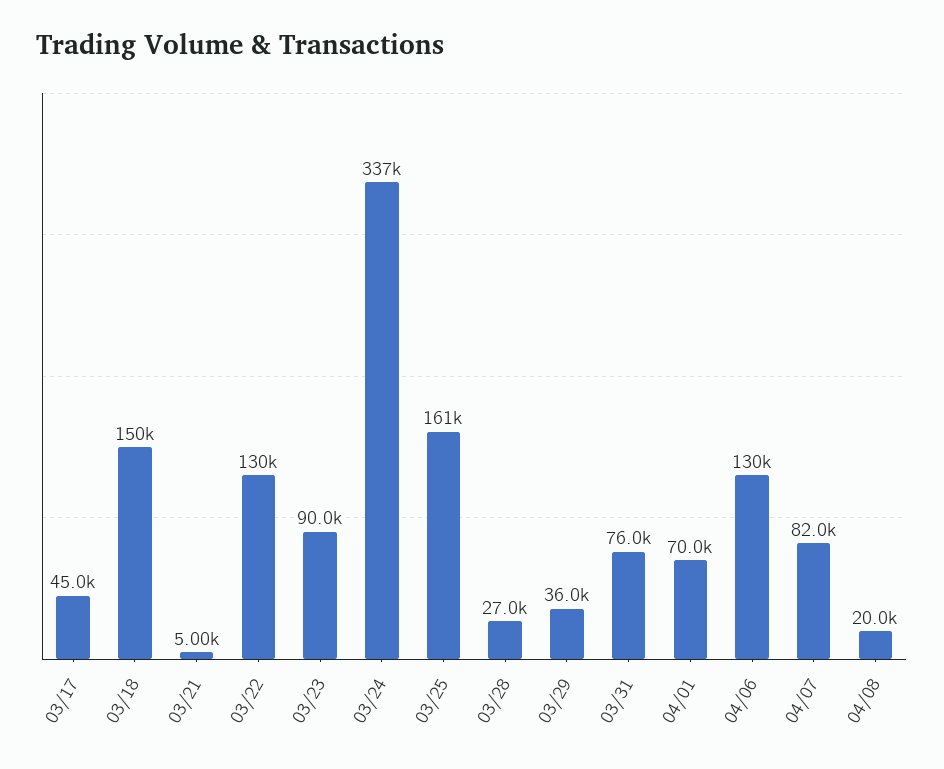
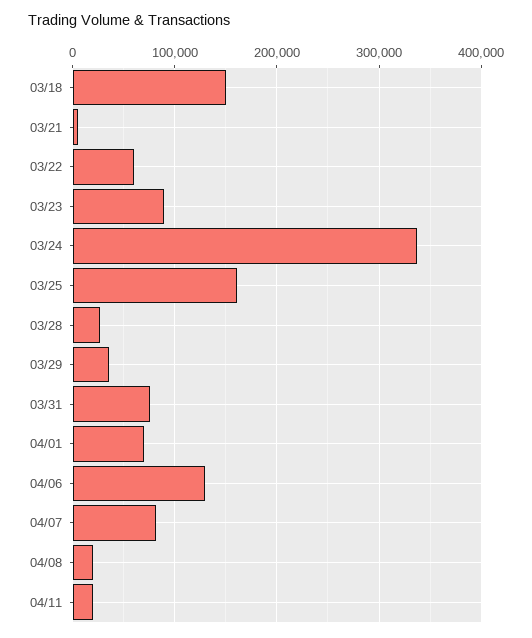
03/17: 45000 -> none
03/22: 130000 -> 60000
04/11: none -> 20000

